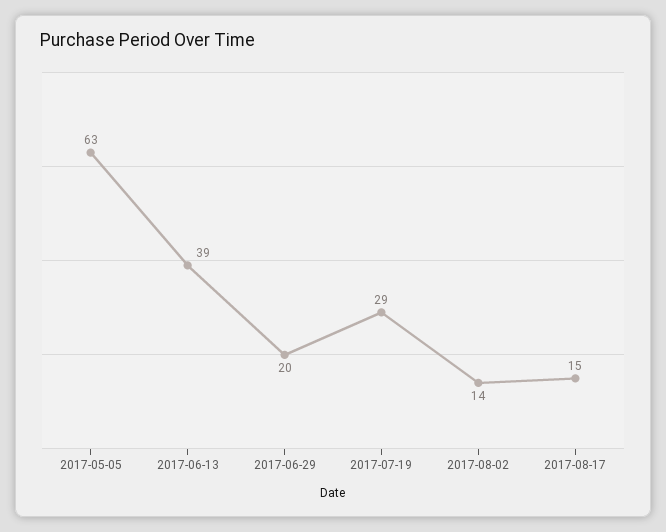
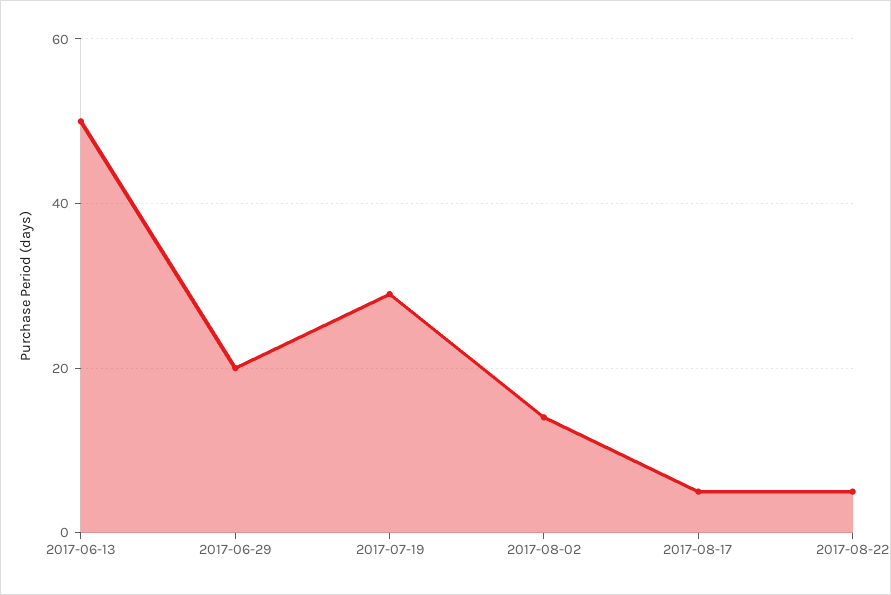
2017-05-05: 63 -> none
2017-06-13: 39 -> 50
2017-08-17: 15 -> 5
2017-08-22: none -> 5

